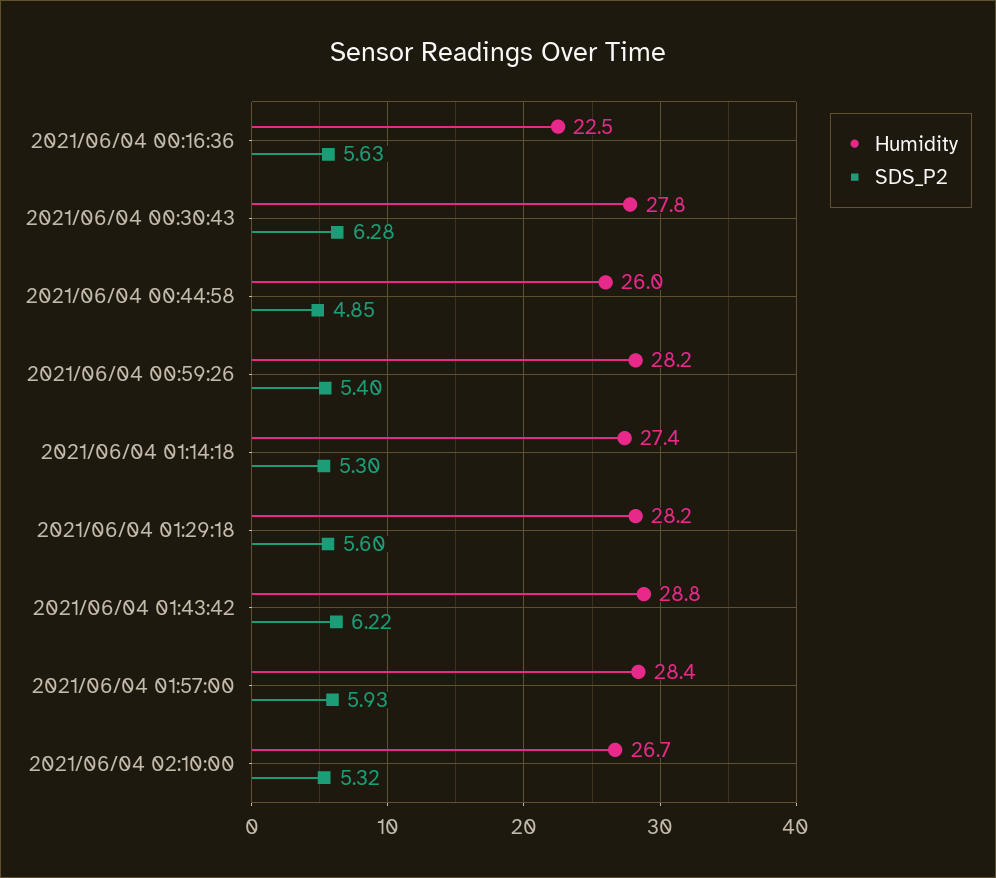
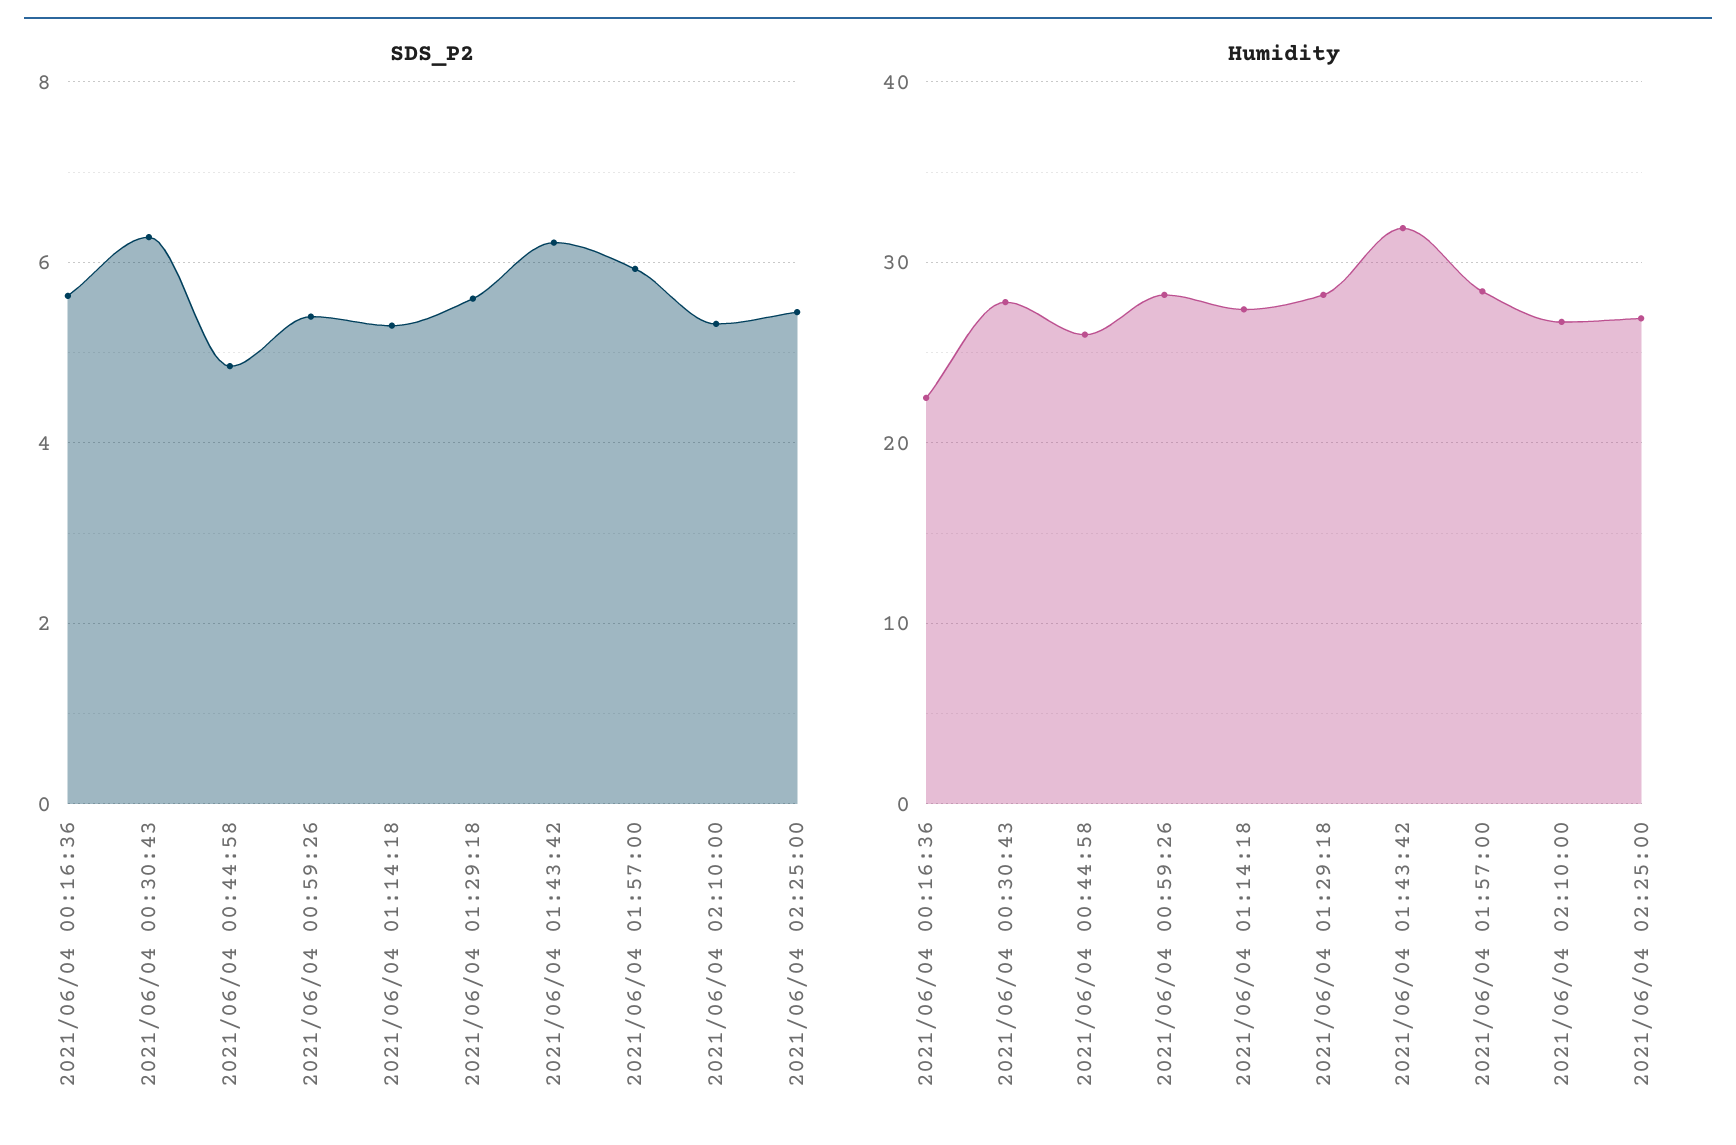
Humidity, 2021/06/04 01:43:42: 28.8 -> 32
SDS_P2, 2021/06/04 02:25:00: none -> 5.4
Humidity, 2021/06/04 02:25:00: none -> 27

